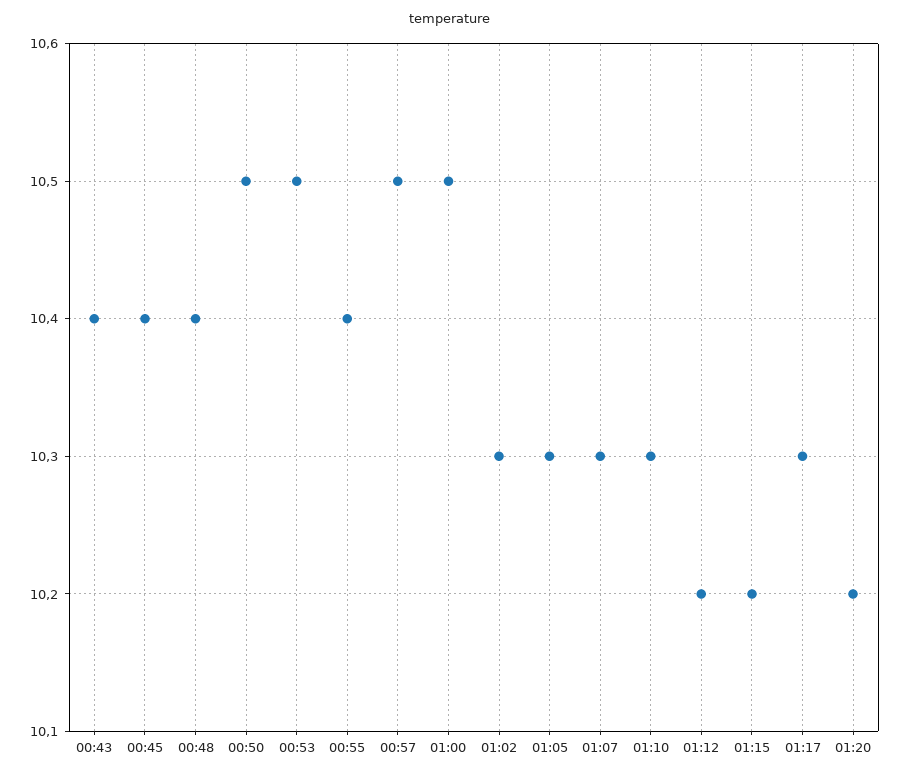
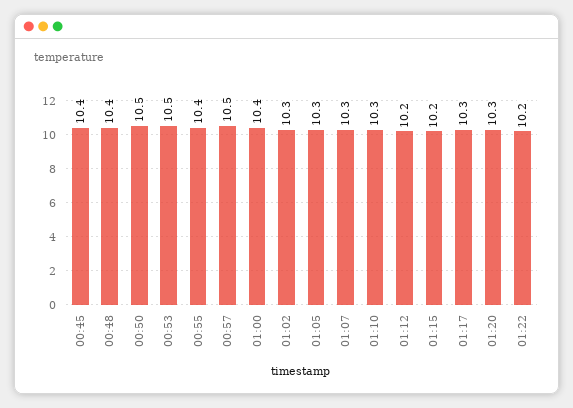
00:43: 10.4 -> none
01:00: 10.5 -> 10.4
01:20: 10.2 -> 10.3
01:22: none -> 10.2

